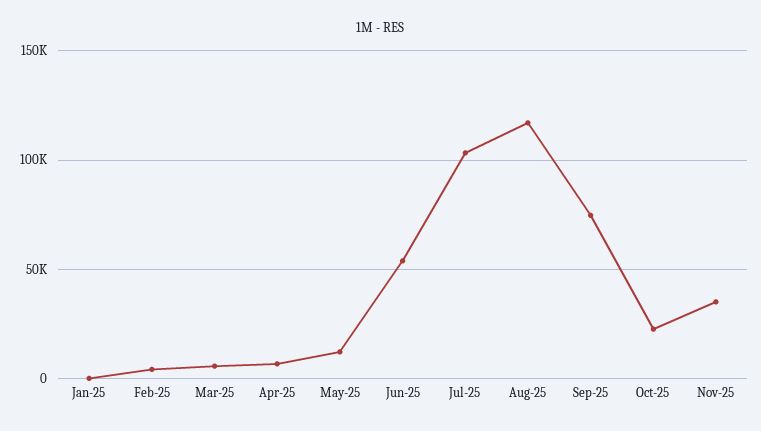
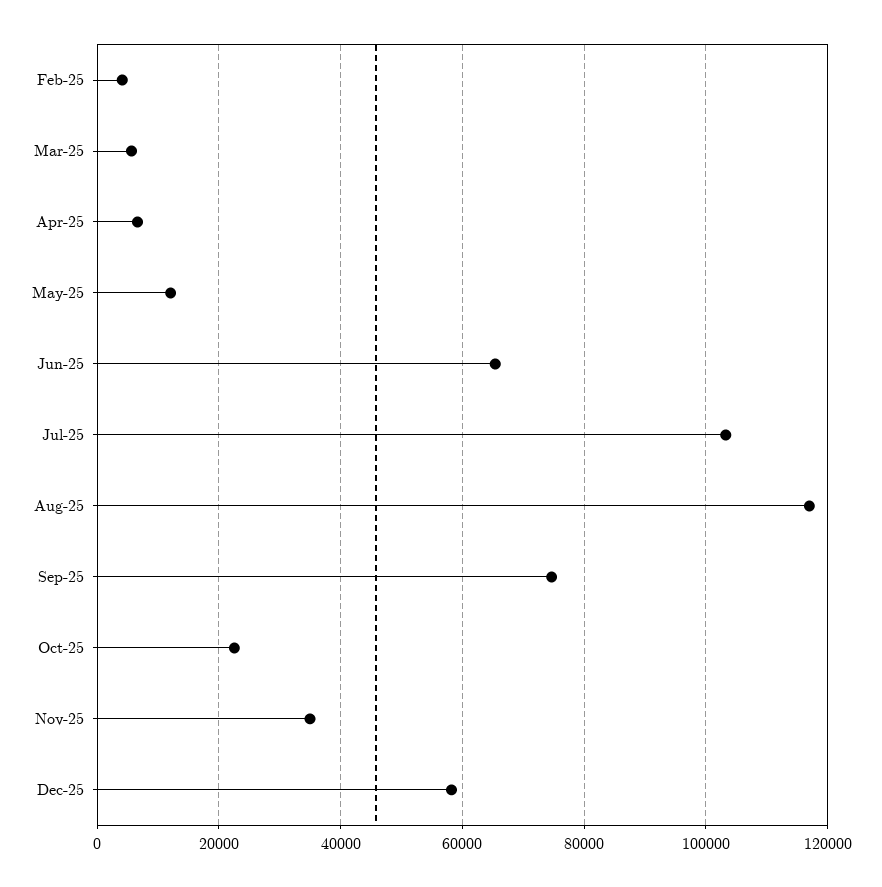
Jan-25: 0 -> none
Jun-25: 55000 -> 66000
Dec-25: none -> 58000

